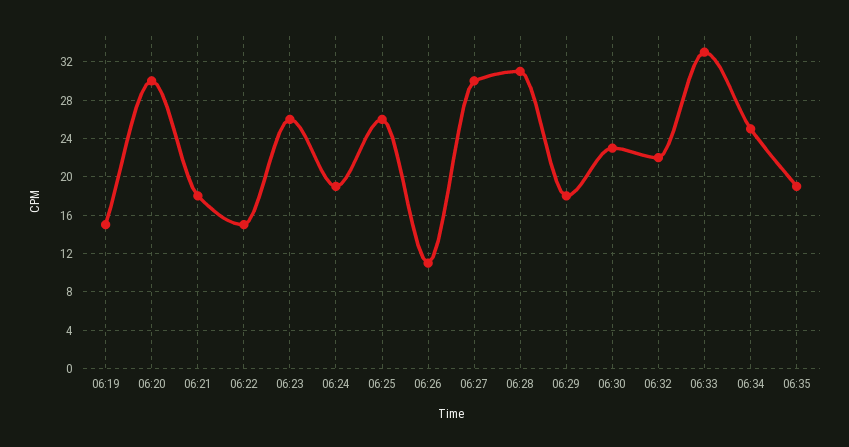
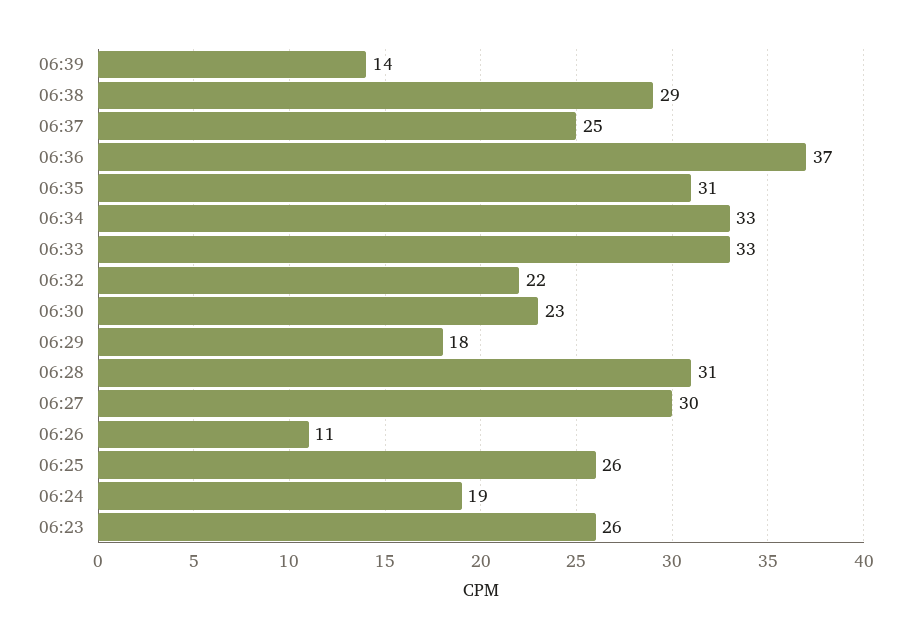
06:19: 15 -> none
06:20: 30 -> none
06:21: 18 -> none
06:22: 15 -> none
06:34: 25 -> 33
06:35: 19 -> 31
06:39: none -> 14
06:38: none -> 29
06:37: none -> 25
06:36: none -> 37

